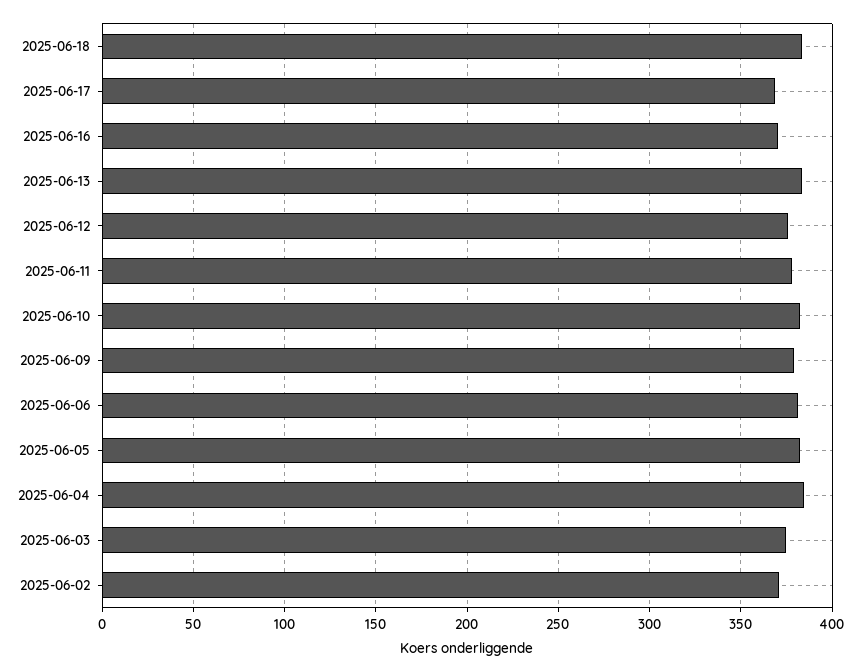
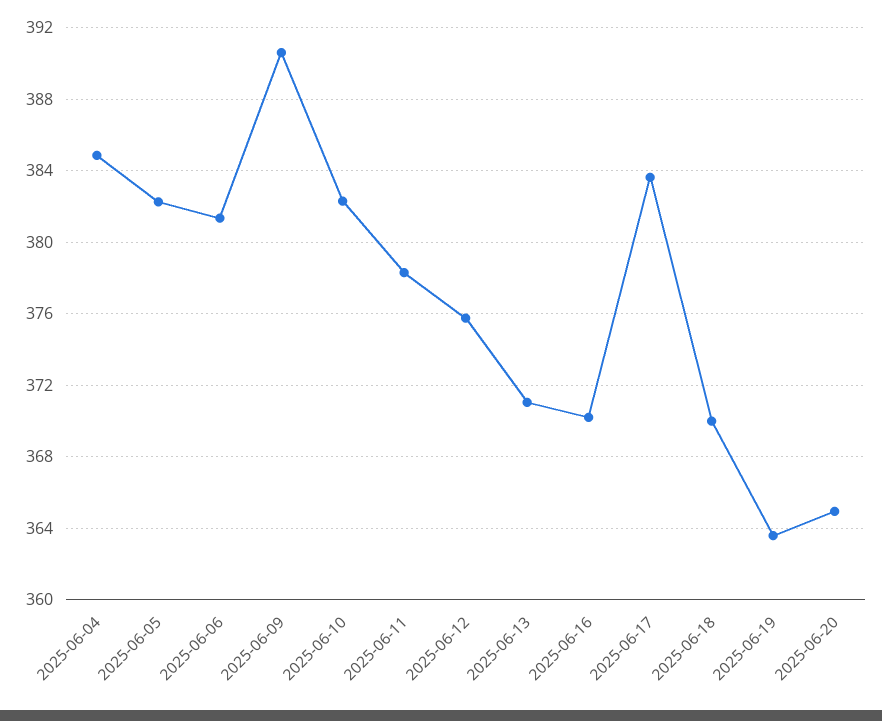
2025-06-18: 385 -> 370
2025-06-17: 370 -> 383.5
2025-06-13: 385 -> 371
2025-06-09: 380 -> 390.5
2025-06-03: 375 -> none
2025-06-02: 370 -> none
2025-06-19: none -> 363.5
2025-06-20: none -> 365

